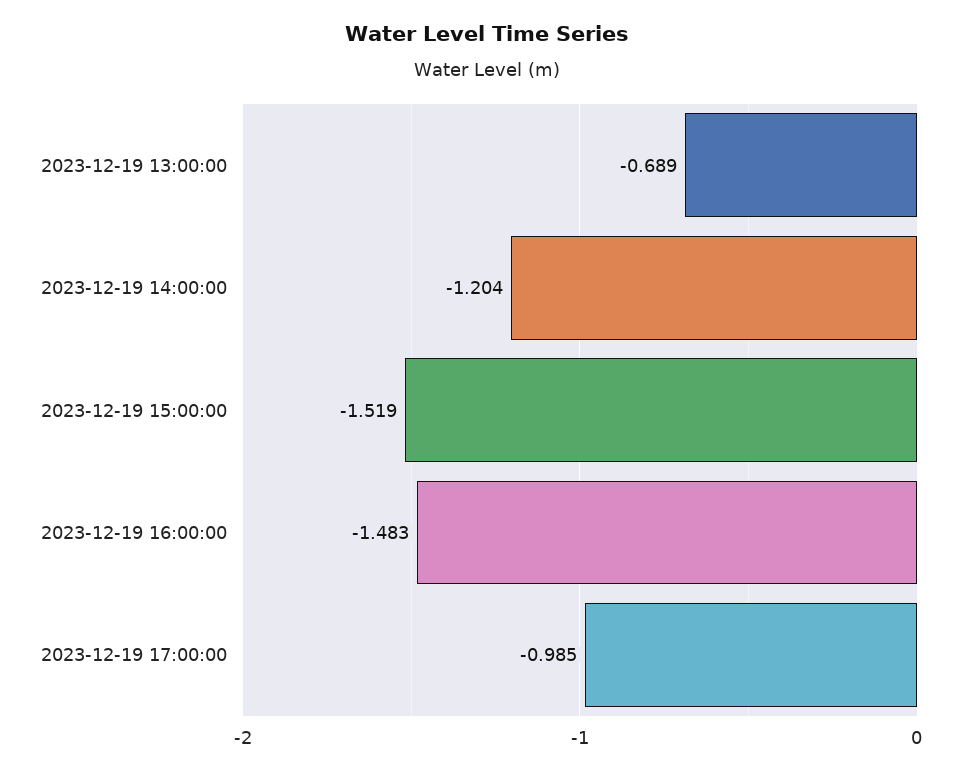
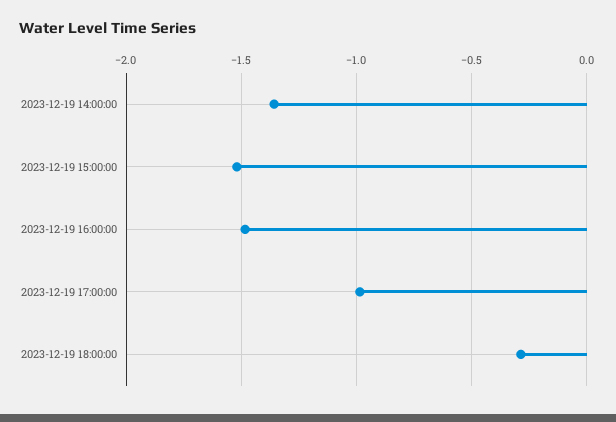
2023-12-19 13:00:00: -0.689 -> none
2023-12-19 14:00:00: -1.204 -> -1.35
2023-12-19 18:00:00: none -> -0.3

